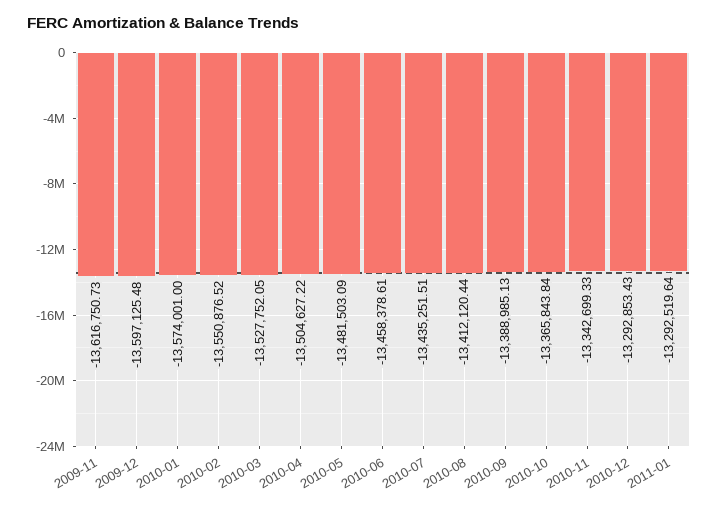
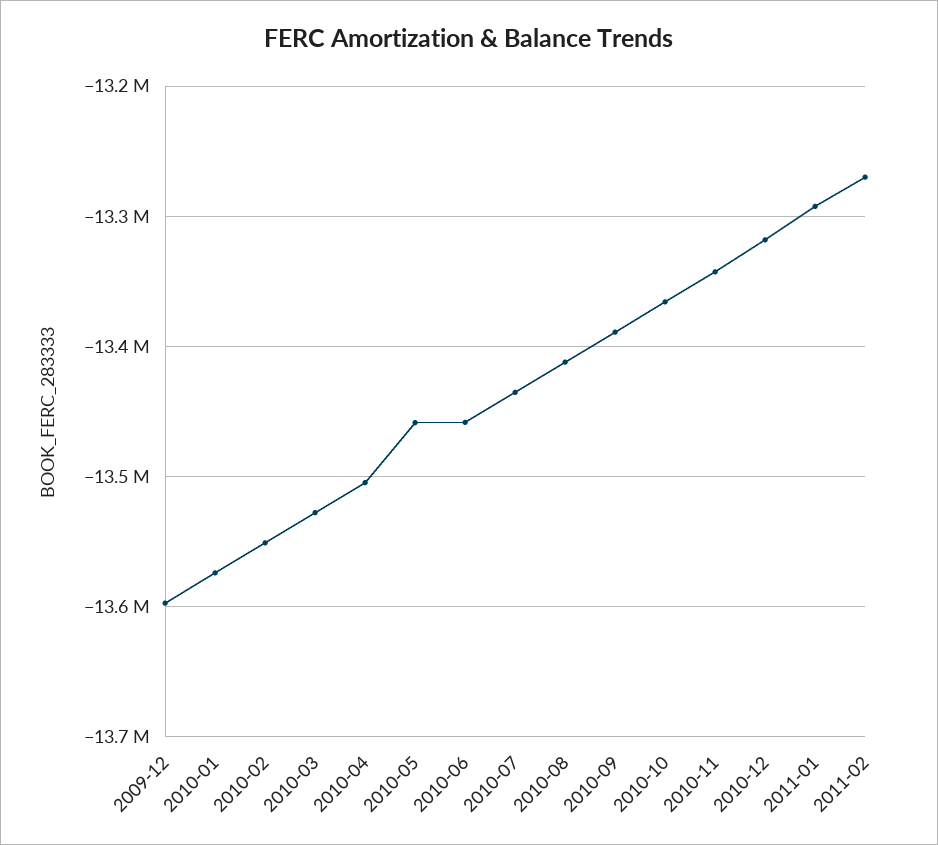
2009-11: -13616750.73 -> none
2010-05: -13481503.09 -> -13460000
2010-12: -13292853.43 -> -13320000
2011-02: none -> -13270000

